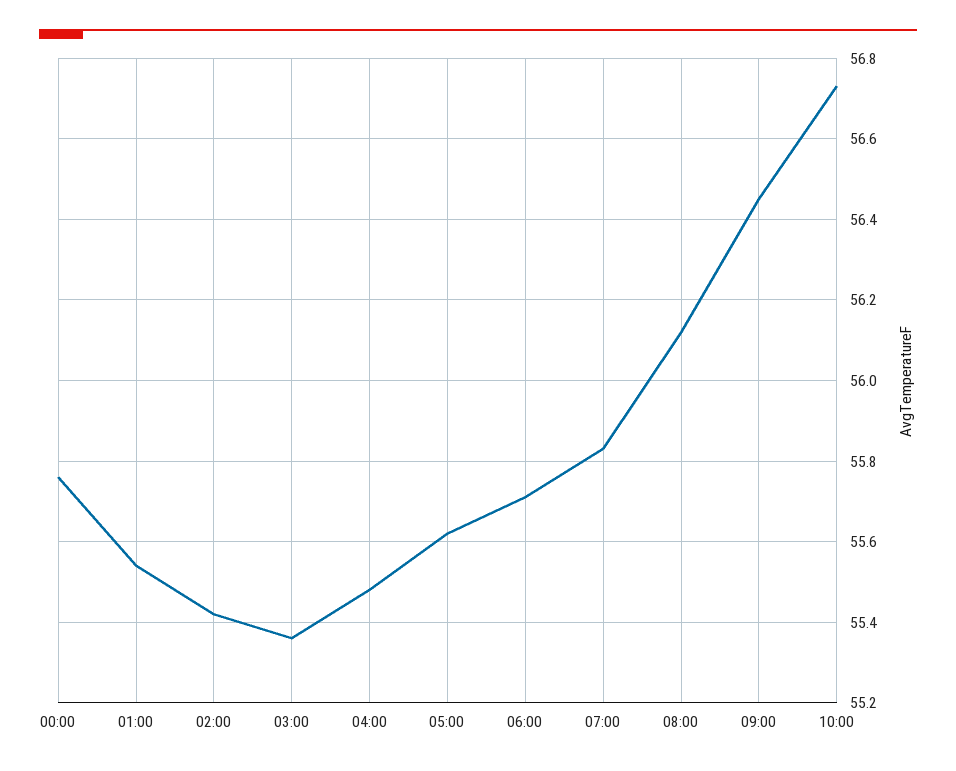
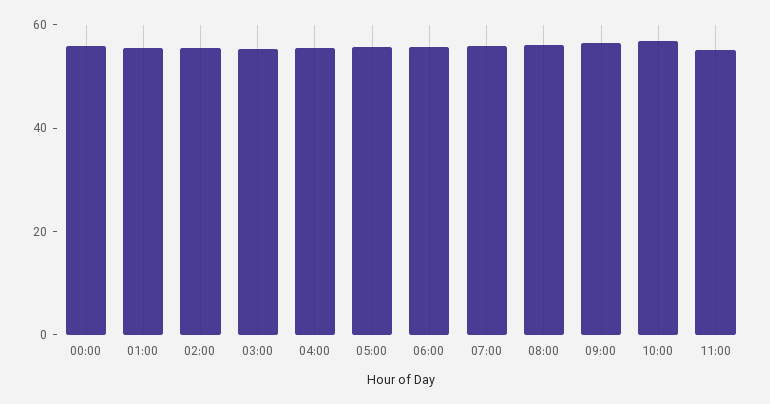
11:00: none -> 55

